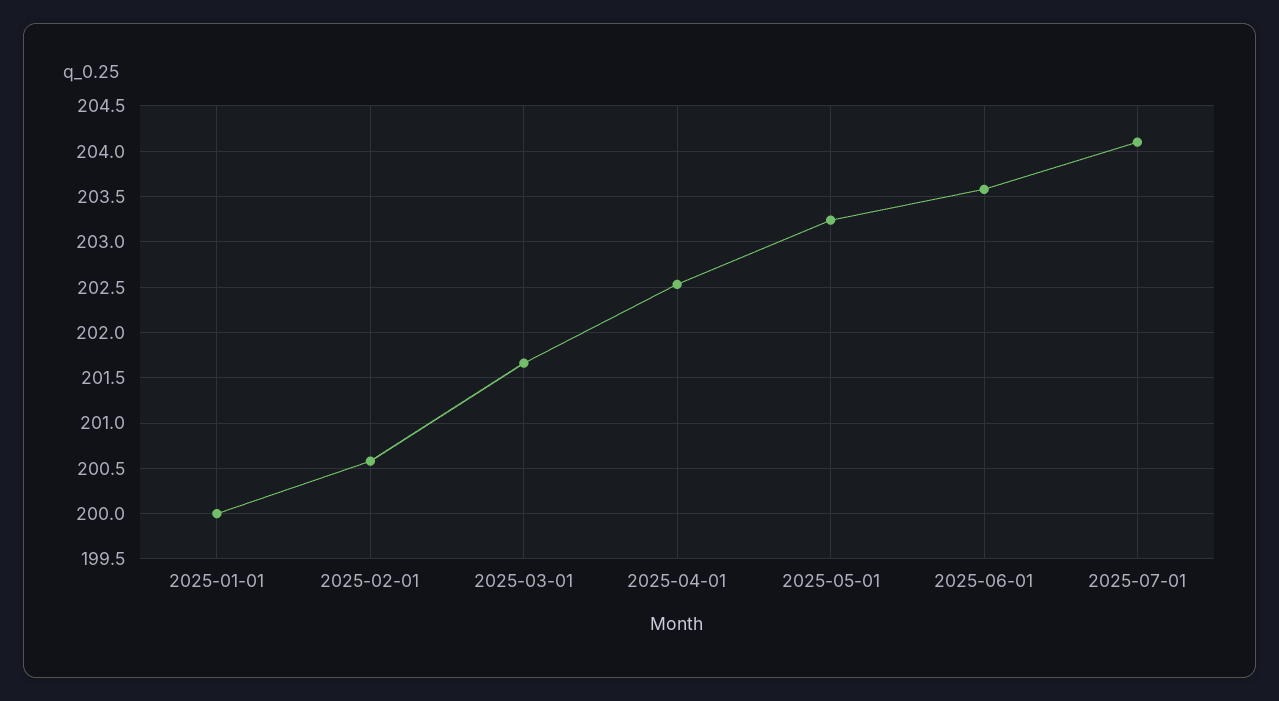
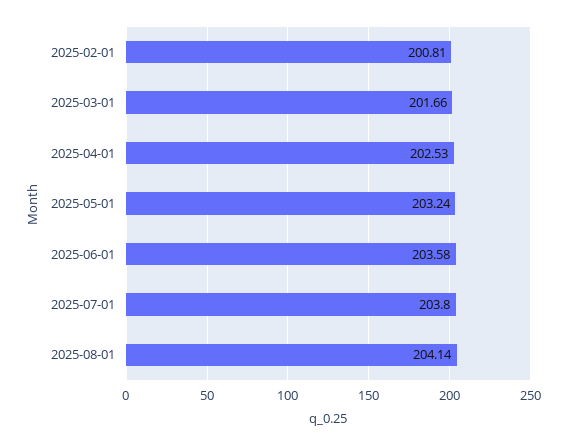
2025-01-01: 200 -> none
2025-02-01: 200.6 -> 200.81
2025-07-01: 204.1 -> 203.8
2025-08-01: none -> 204.14

